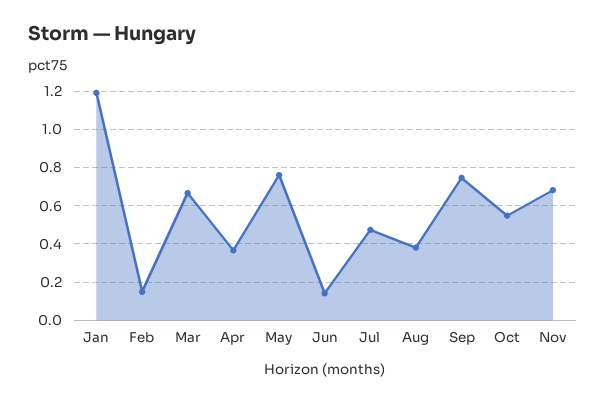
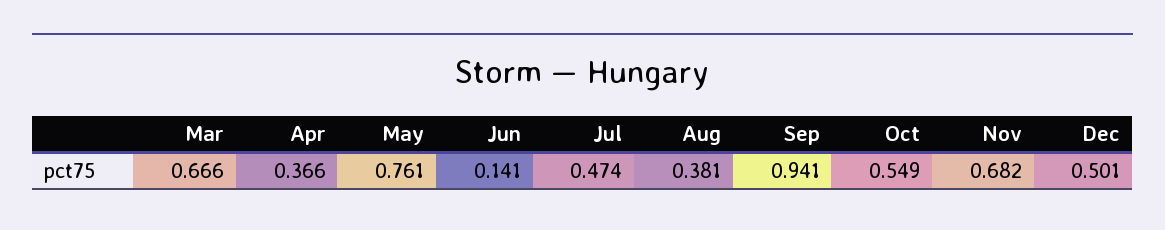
Jan: 1.2 -> none
Feb: 0.15 -> none
Sep: 0.75 -> 0.941
Dec: none -> 0.501

